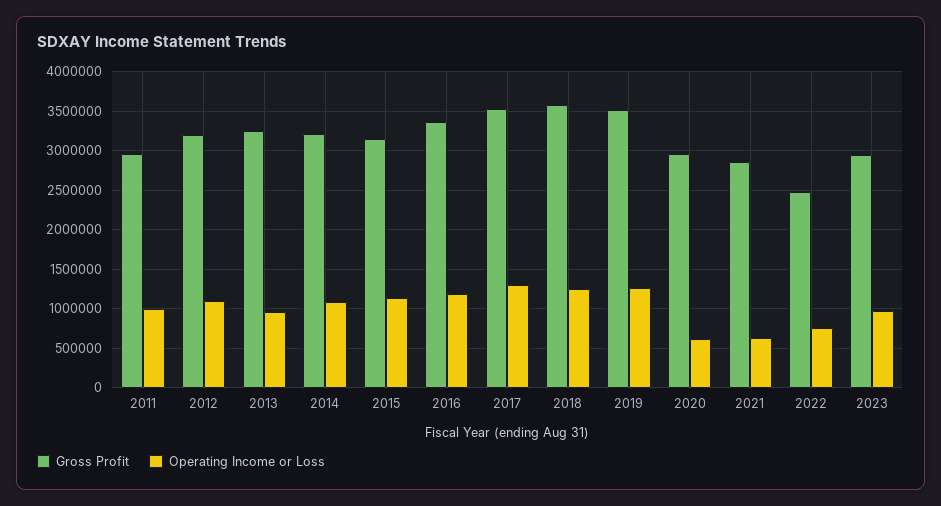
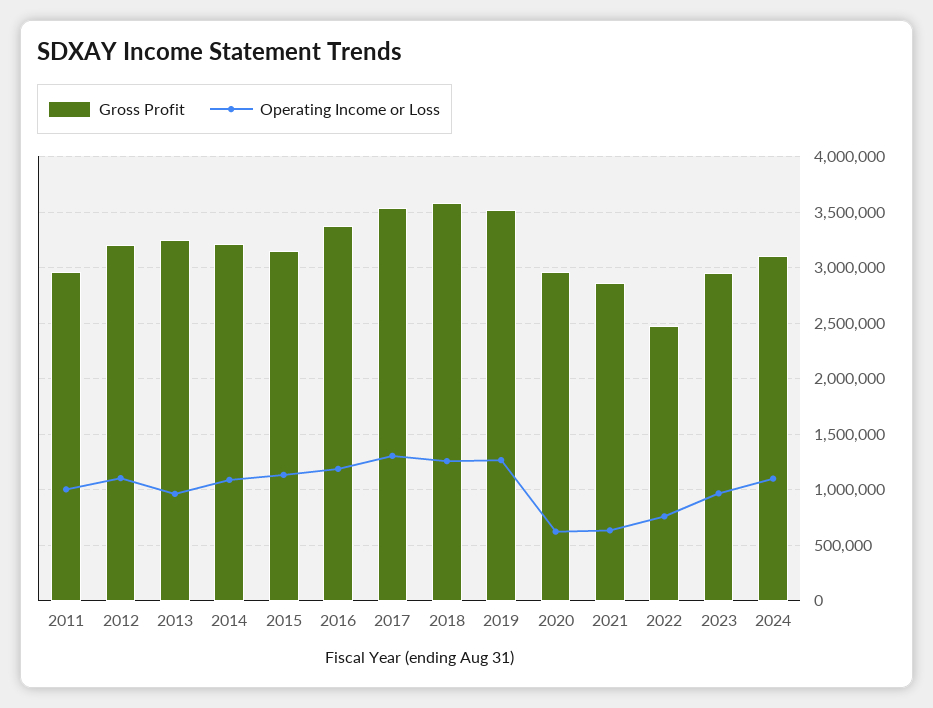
Gross Profit, 2024: none -> 3100000
Operating Income or Loss, 2024: none -> 1100000

